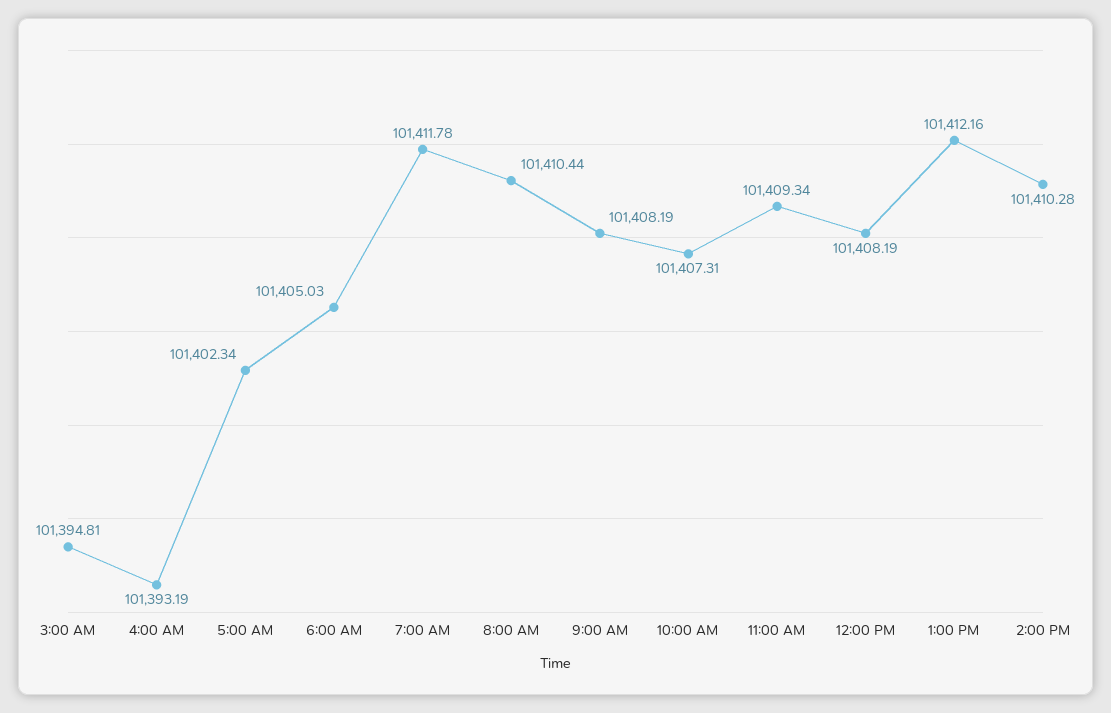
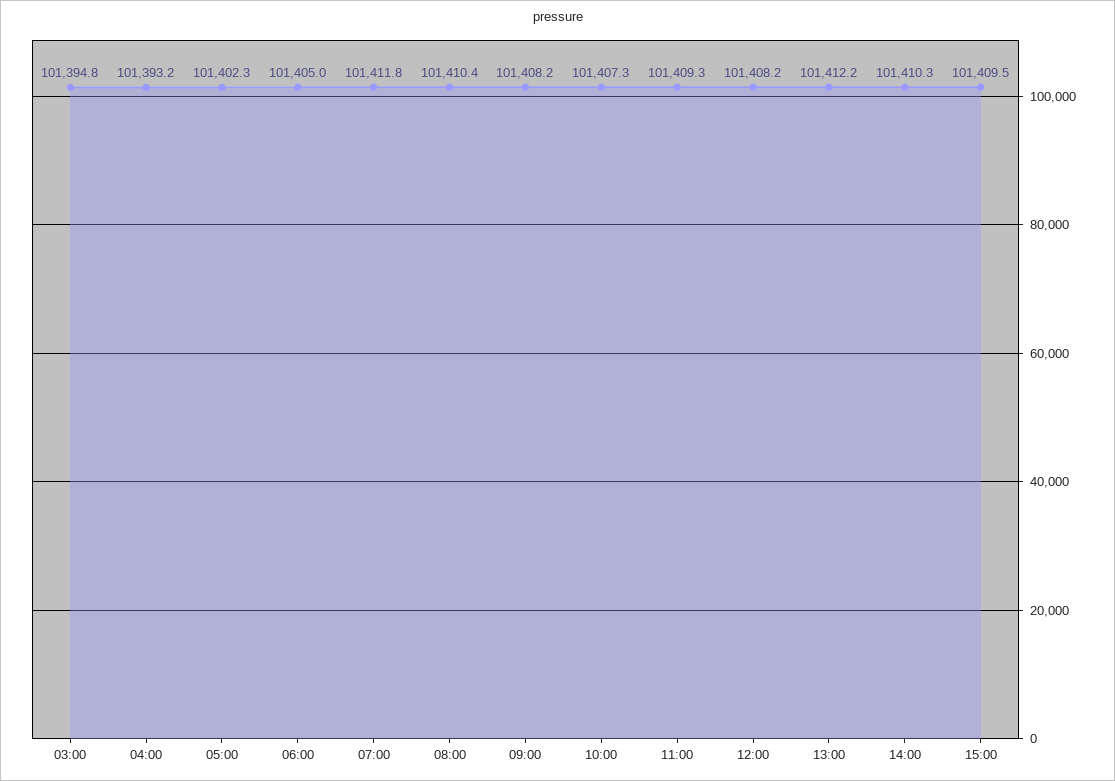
15:00: none -> 101409.5

